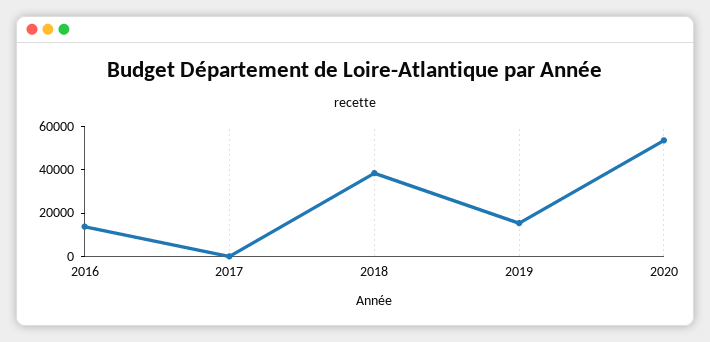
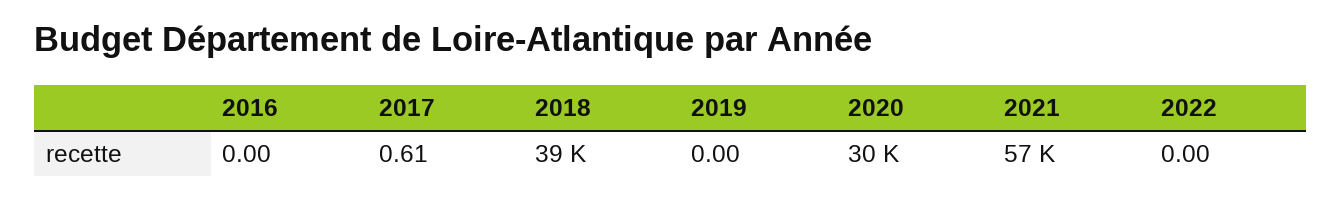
2016: 15000 -> 0
2019: 15000 -> 0
2020: 55000 -> 30000
2021: none -> 57000
2022: none -> 0

